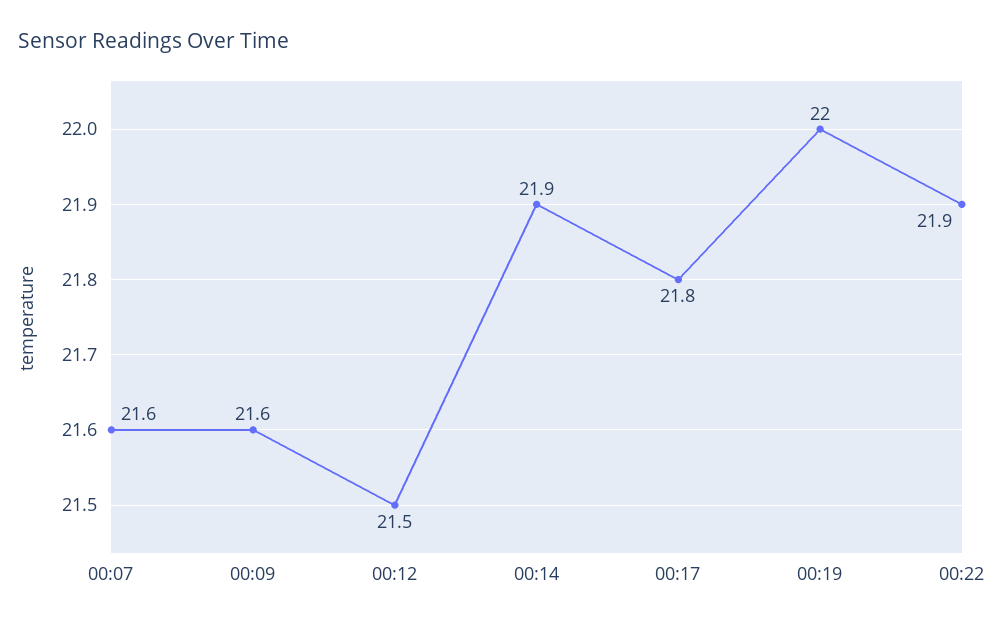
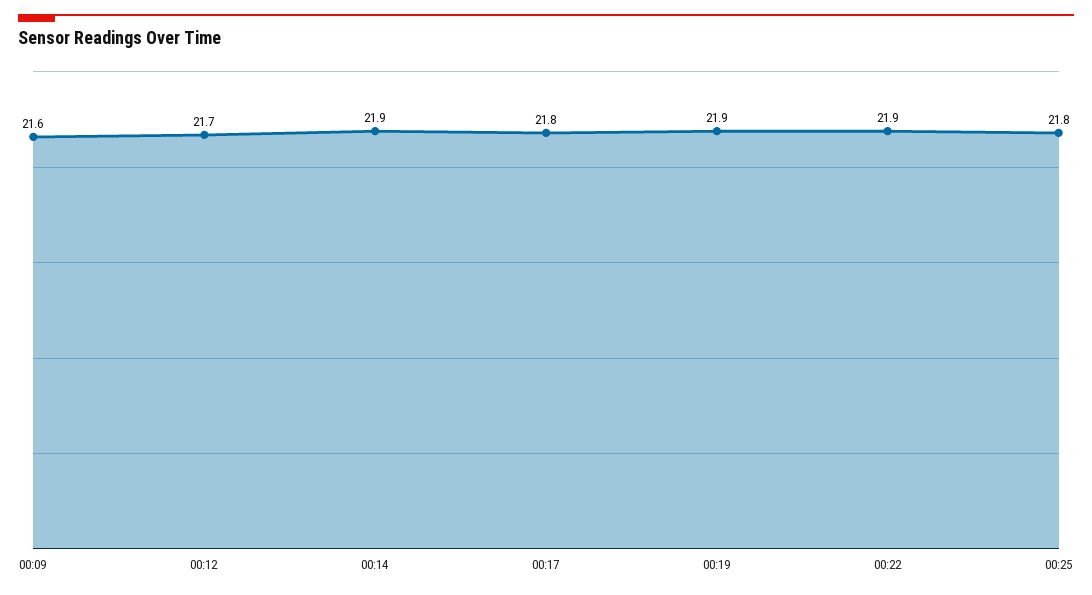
00:07: 21.6 -> none
00:12: 21.5 -> 21.7
00:19: 22 -> 21.9
00:25: none -> 21.8

